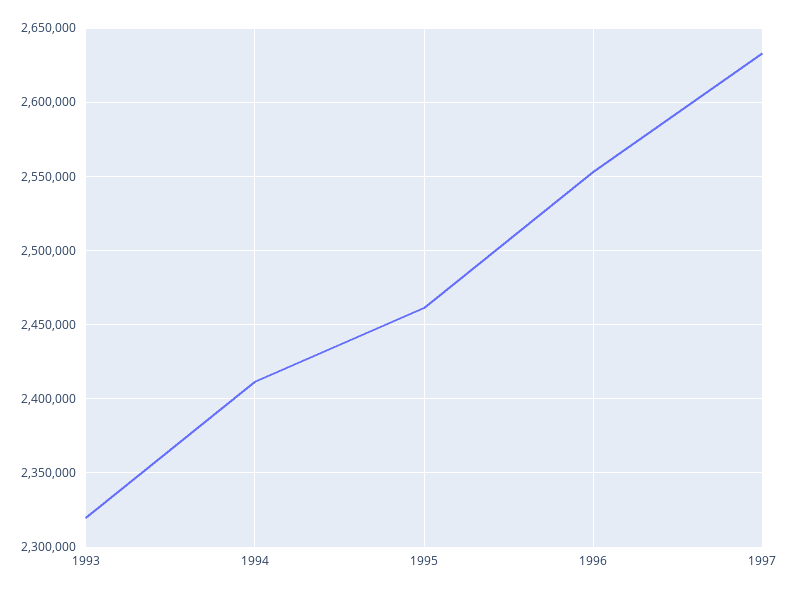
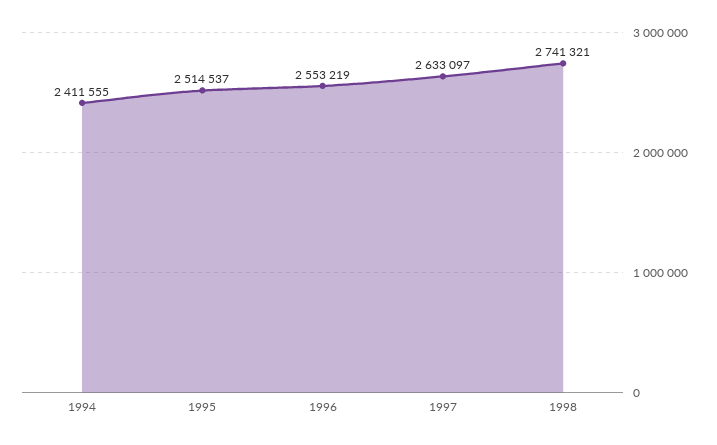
1993: 2320000 -> none
1995: 2460000 -> 2514537
1998: none -> 2741321

